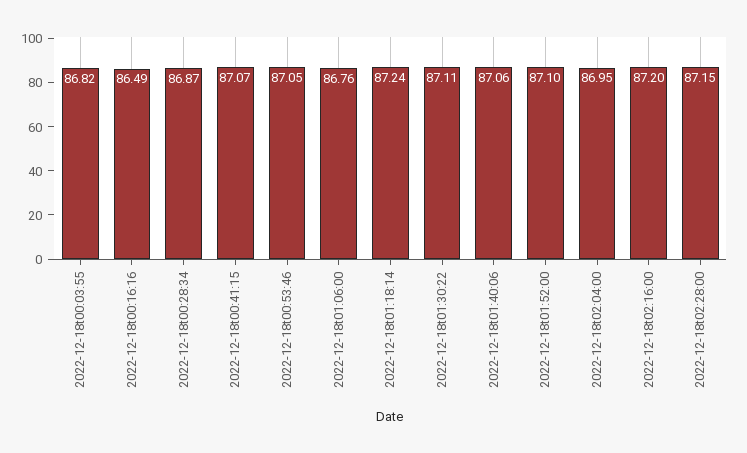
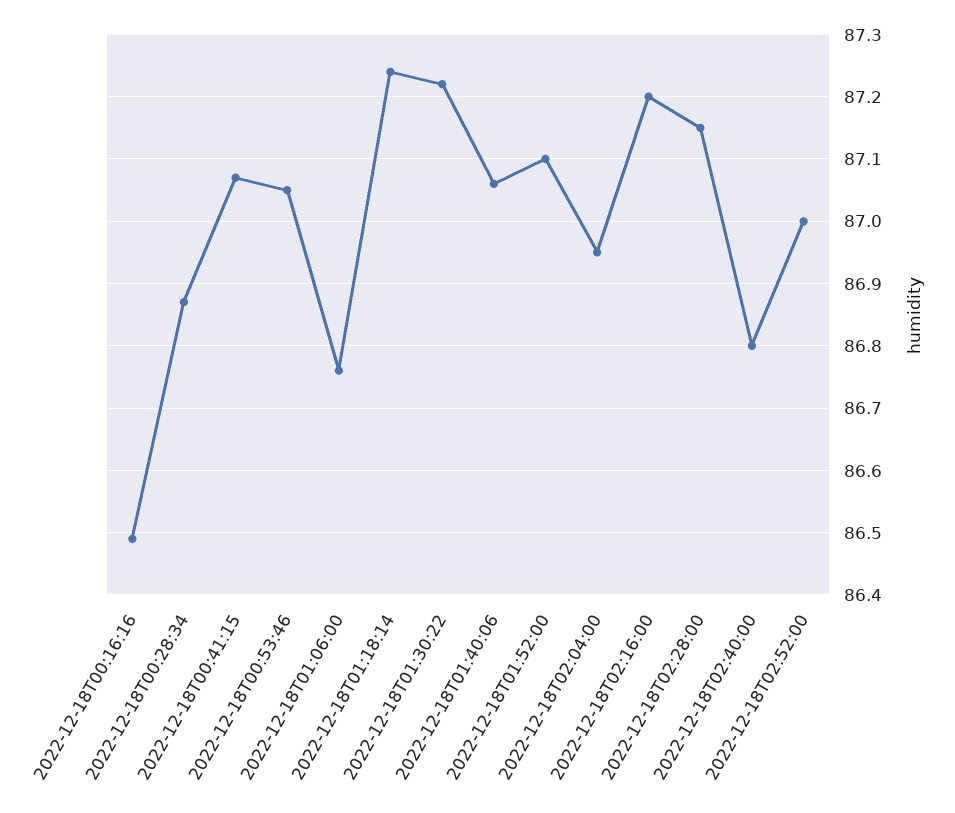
2022-12-18t00:03:55: 86.82 -> none
2022-12-18t01:30:22: 87.11 -> 87.22
2022-12-18T02:40:00: none -> 86.8
2022-12-18T02:52:00: none -> 87

